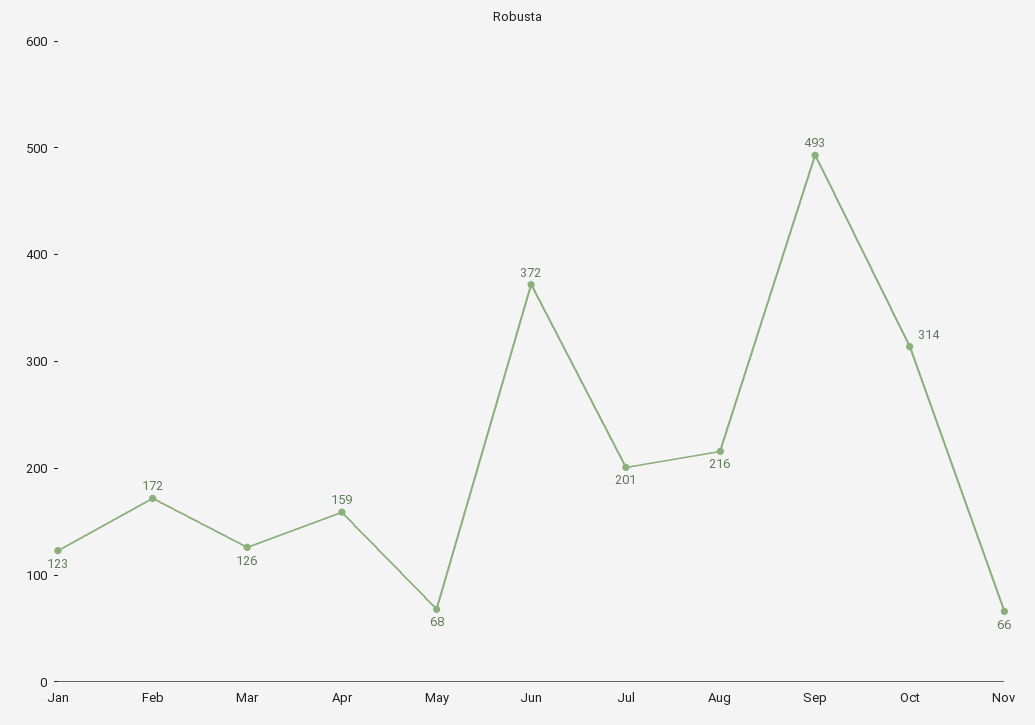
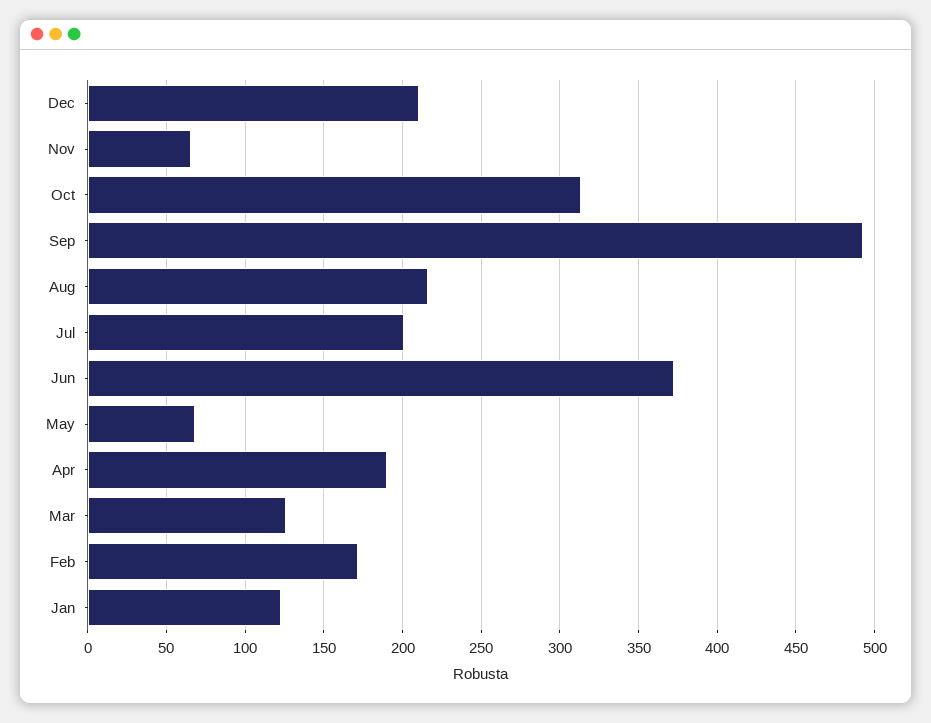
Apr: 159 -> 190
Dec: none -> 210

